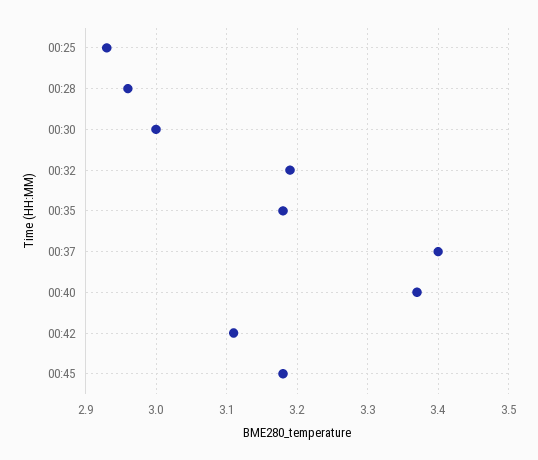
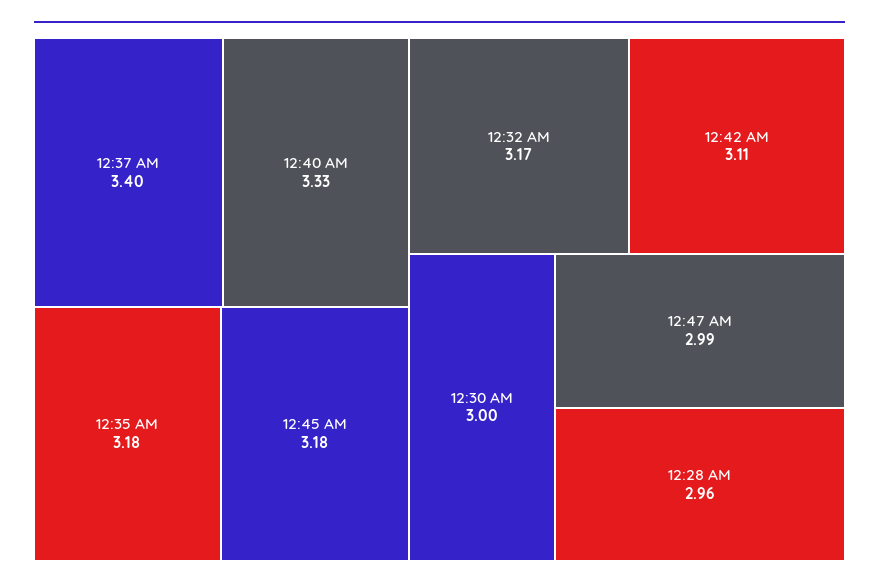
00:25: 2.93 -> none
00:32: 3.19 -> 3.17
00:40: 3.37 -> 3.33
12:47 AM: none -> 2.99

